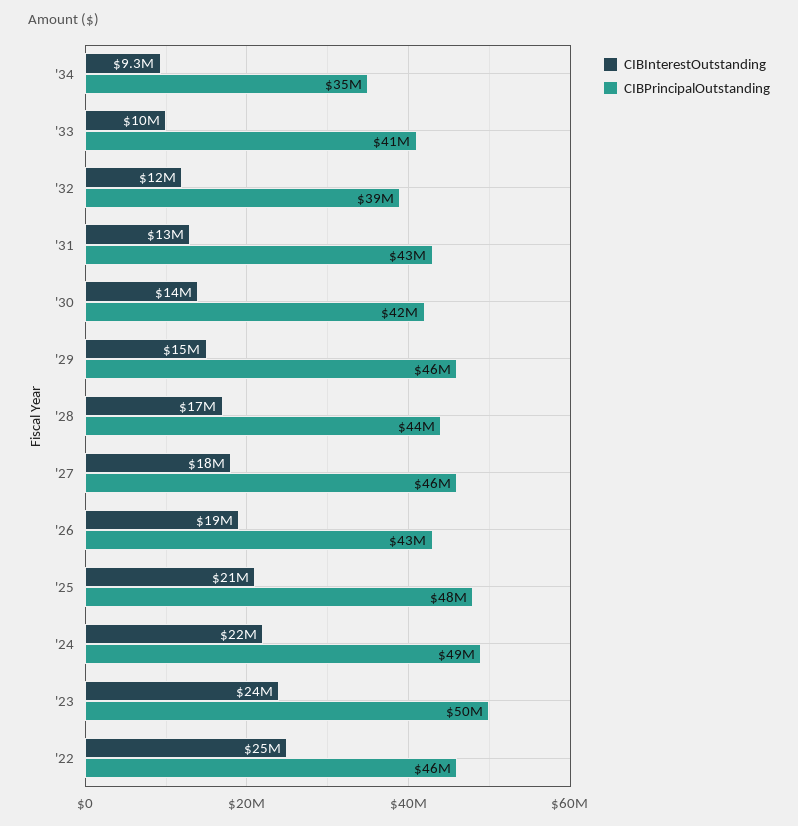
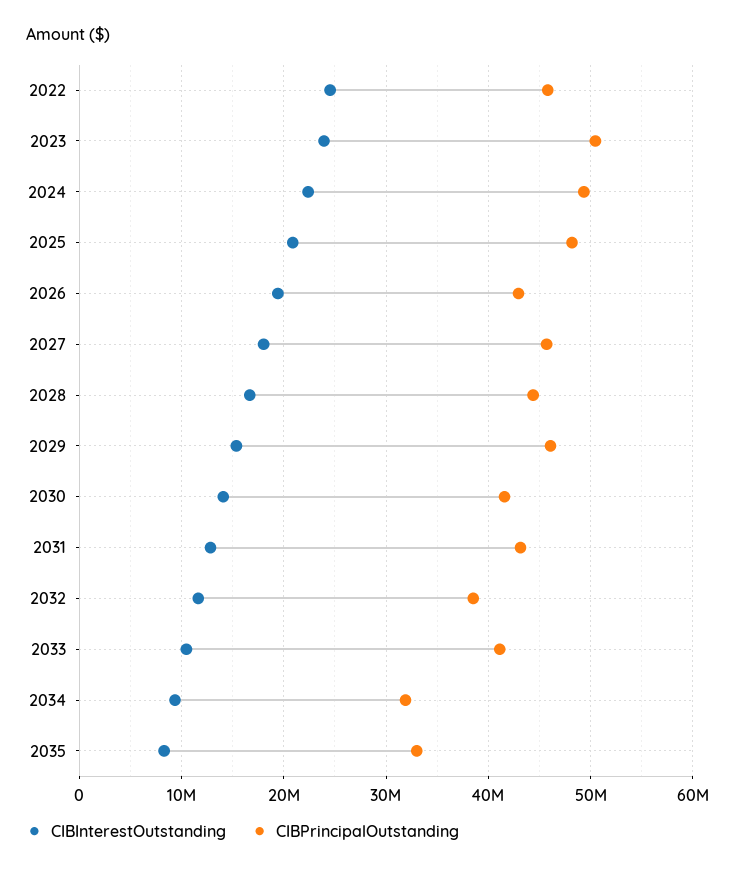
CIBPrincipalOutstanding, '34: 35000000 -> 32000000
CIBInterestOutstanding, 2035: none -> 8000000
CIBPrincipalOutstanding, 2035: none -> 33000000

